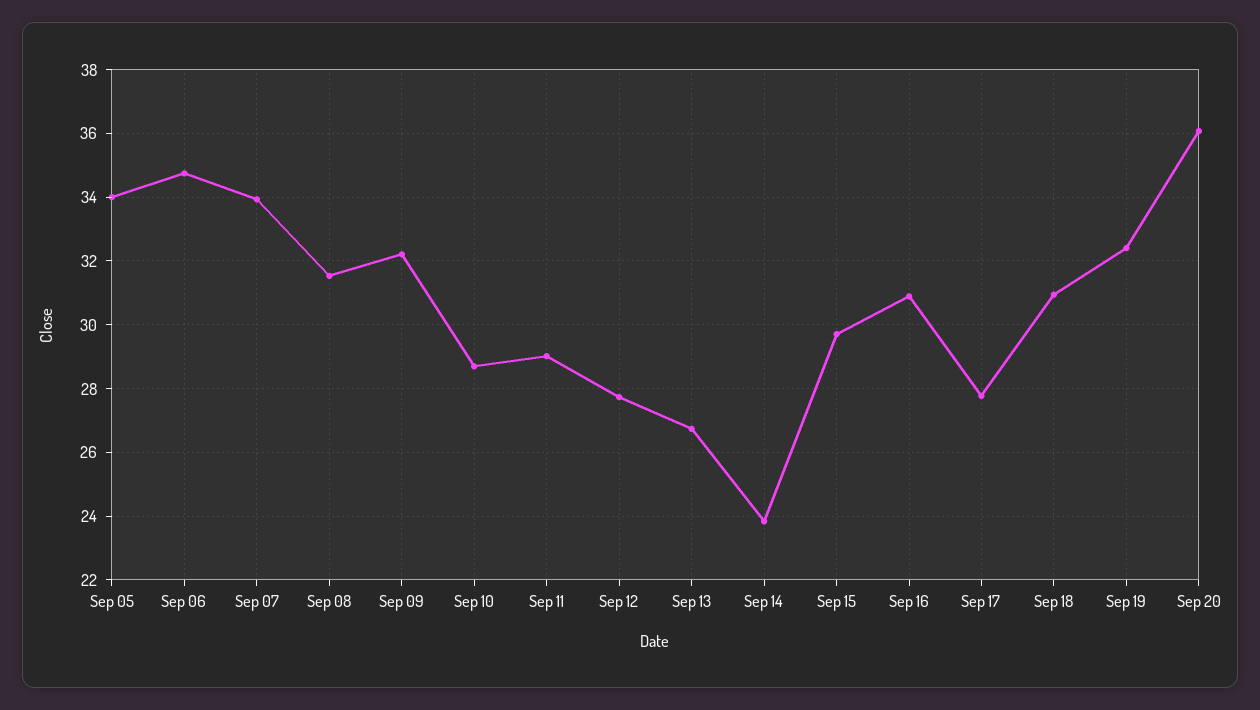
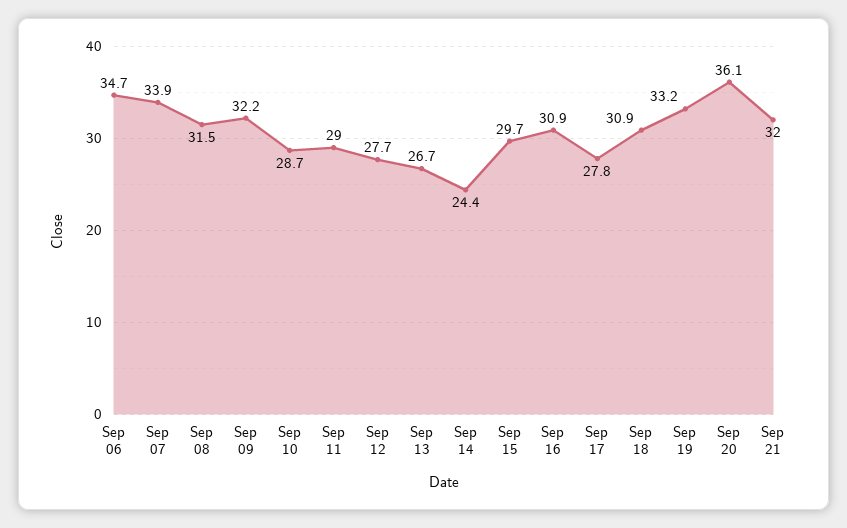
Sep 05: 34 -> none
Sep 14: 23.8 -> 24.4
Sep 19: 32.4 -> 33.2
Sep 21: none -> 32

